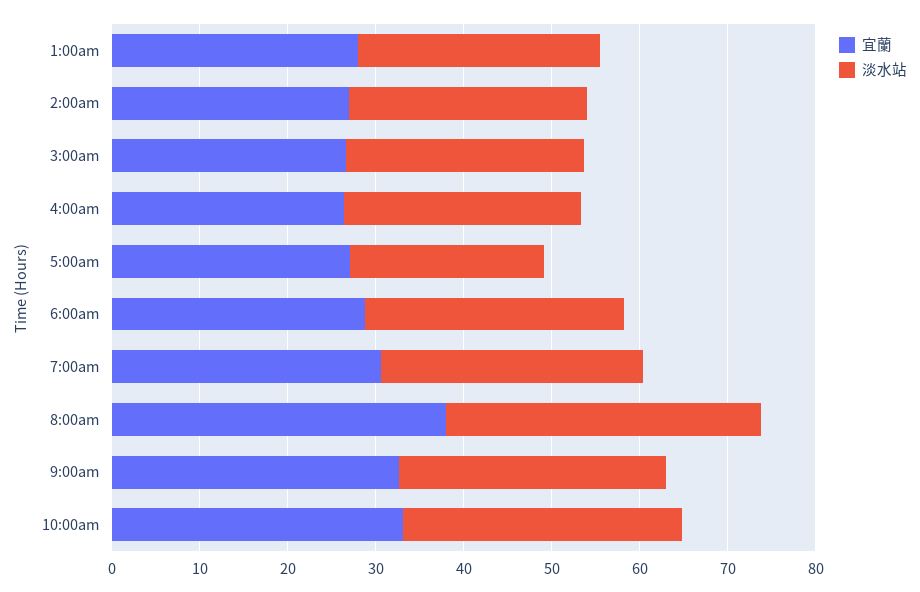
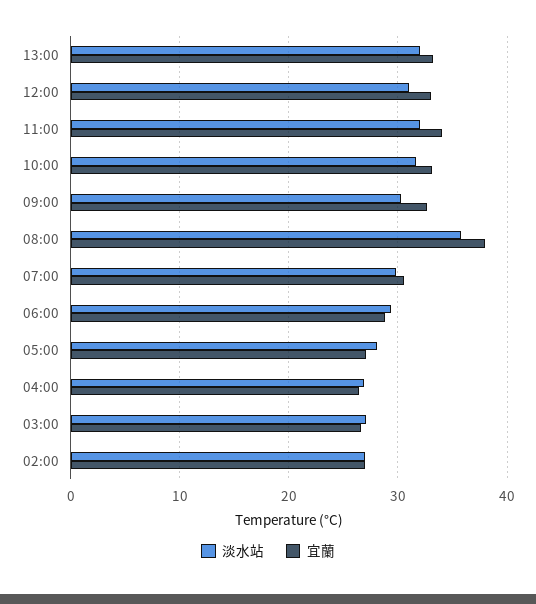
宜蘭, 1:00am: 28 -> none
淡水站, 1:00am: 28 -> none
淡水站, 5:00am: 22 -> 28
淡水站, 13:00: none -> 32
宜蘭, 13:00: none -> 33
淡水站, 12:00: none -> 31
宜蘭, 12:00: none -> 33
淡水站, 11:00: none -> 32
宜蘭, 11:00: none -> 34

